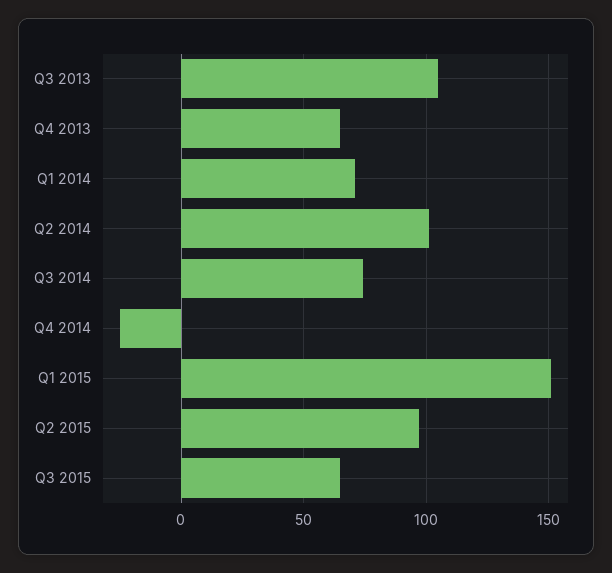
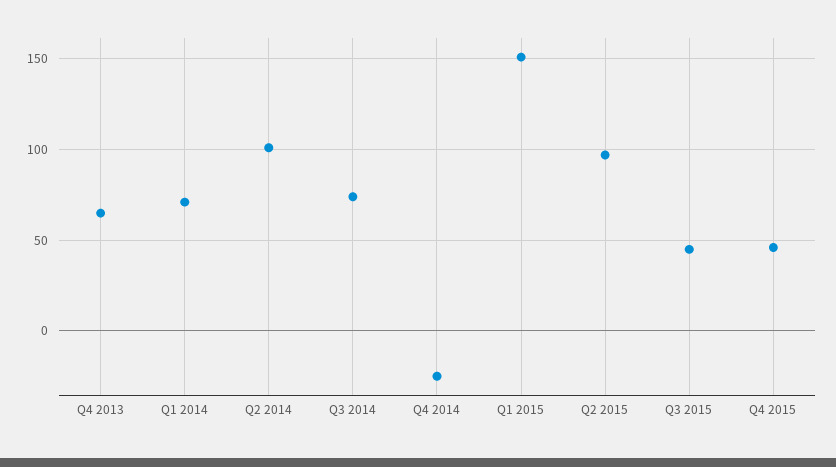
Q3 2013: 105 -> none
Q3 2015: 65 -> 45
Q4 2015: none -> 45

